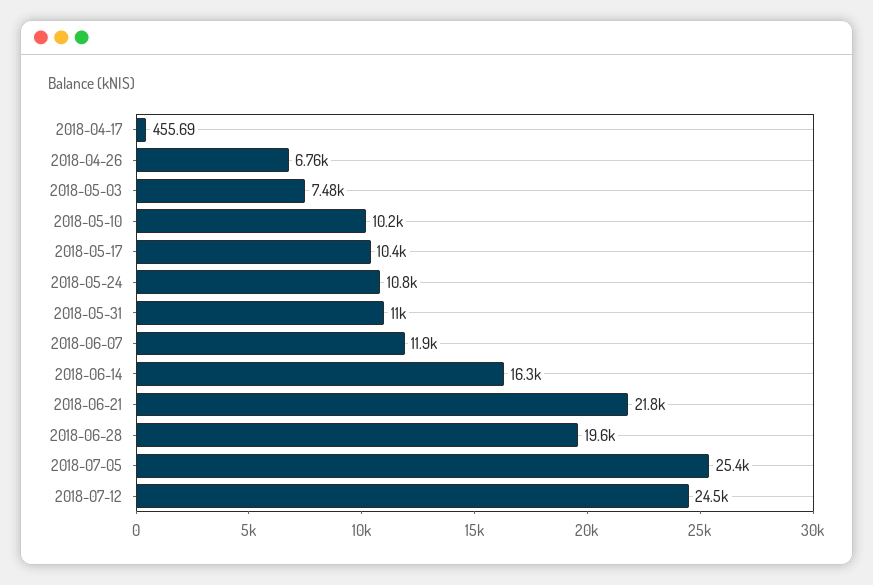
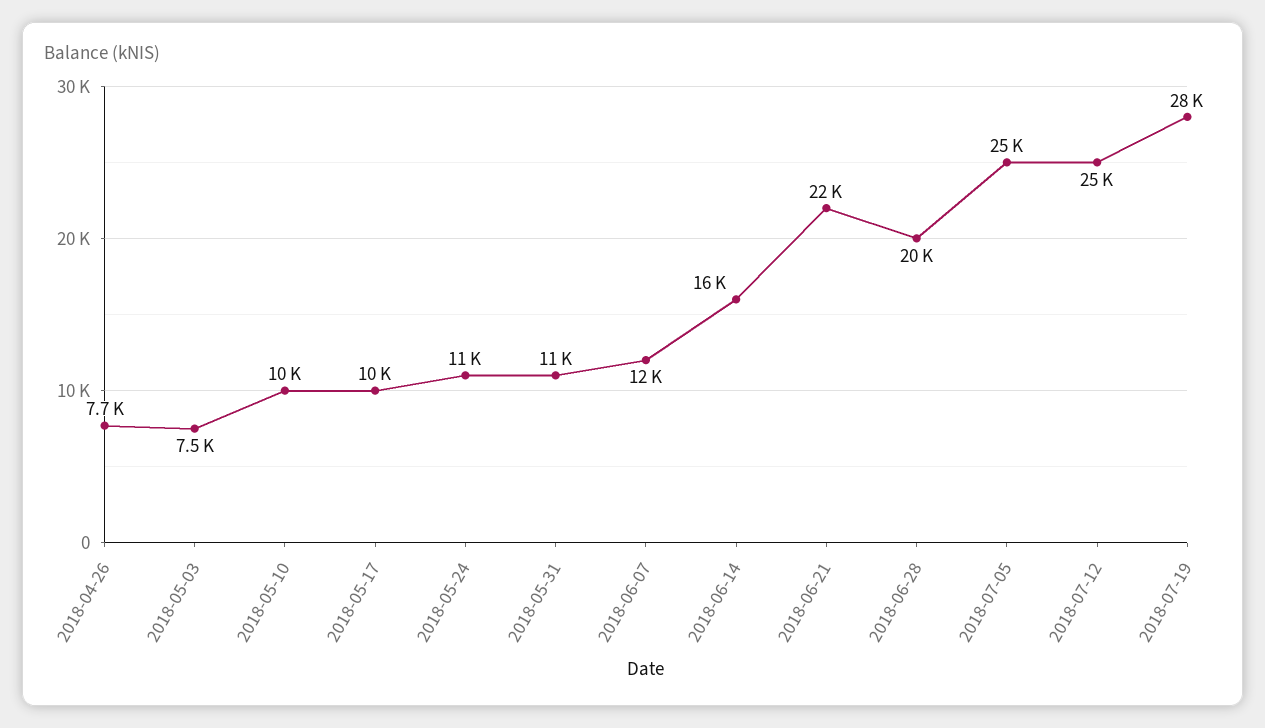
2018-04-17: 455.69 -> none
2018-04-26: 6760 -> 7700
2018-07-19: none -> 28000

